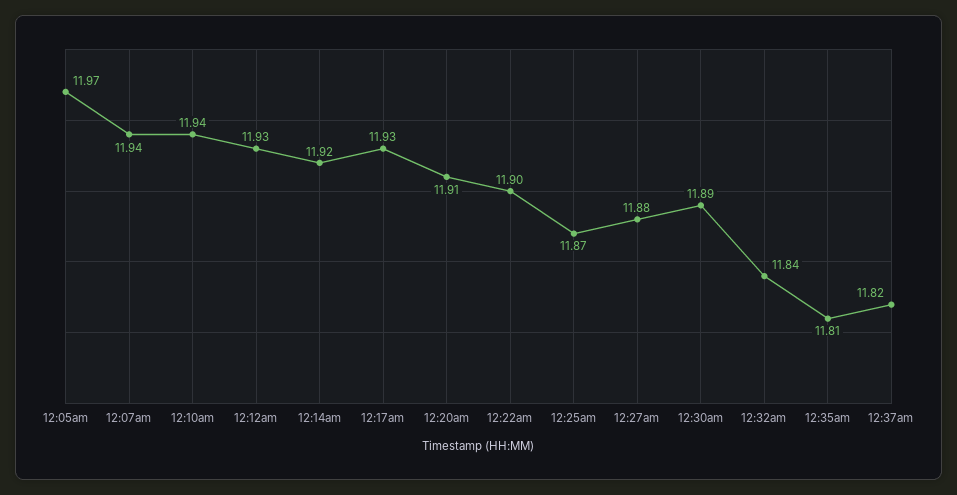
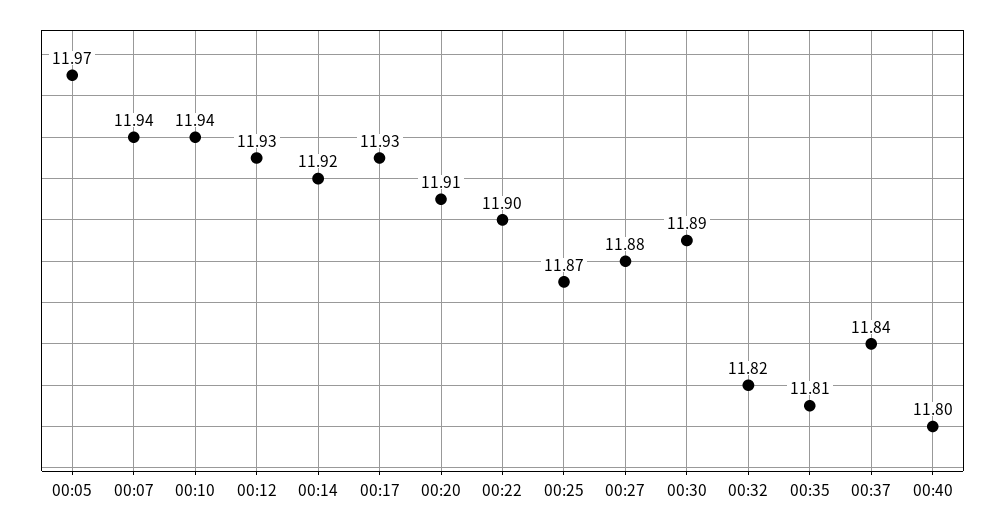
12:32am: 11.84 -> 11.82
12:37am: 11.82 -> 11.84
00:40: none -> 11.8

